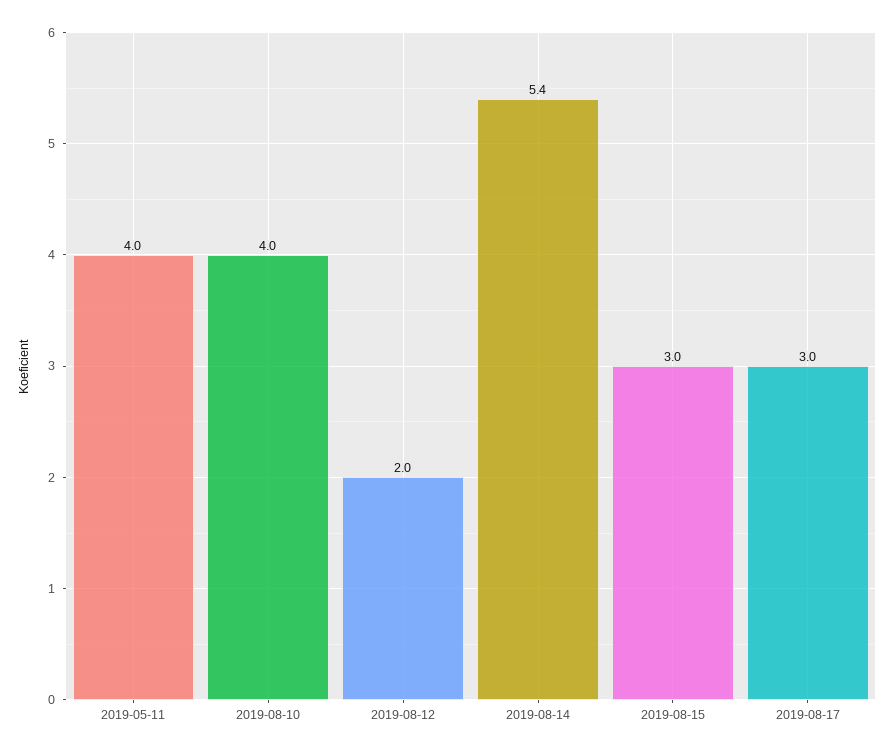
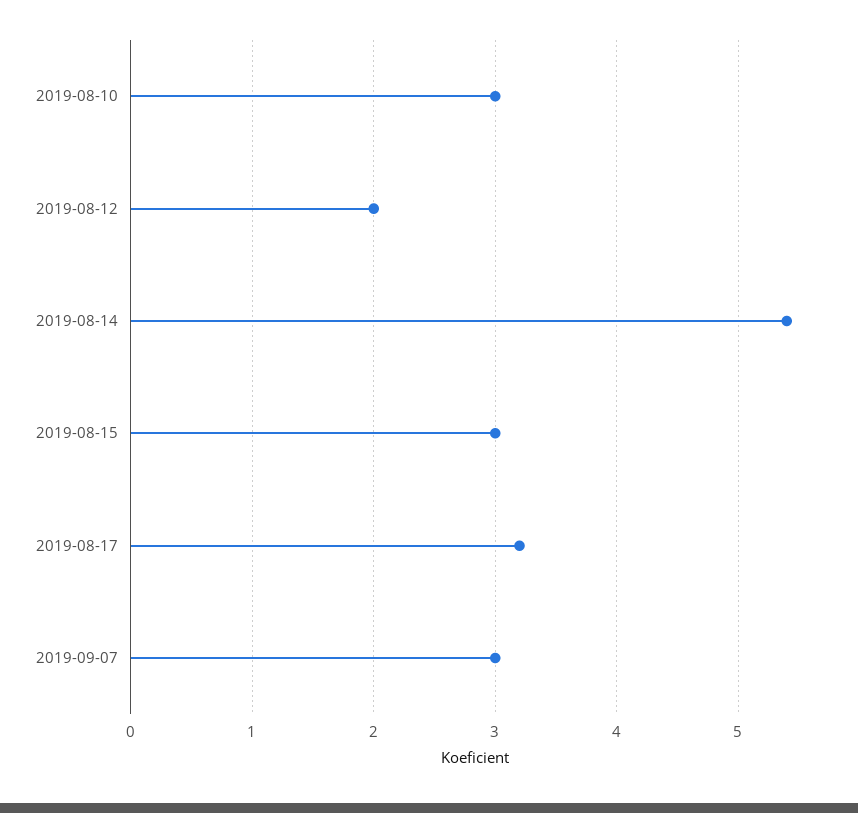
2019-05-11: 4 -> none
2019-08-10: 4 -> 3
2019-08-17: 3 -> 3.2
2019-09-07: none -> 3

